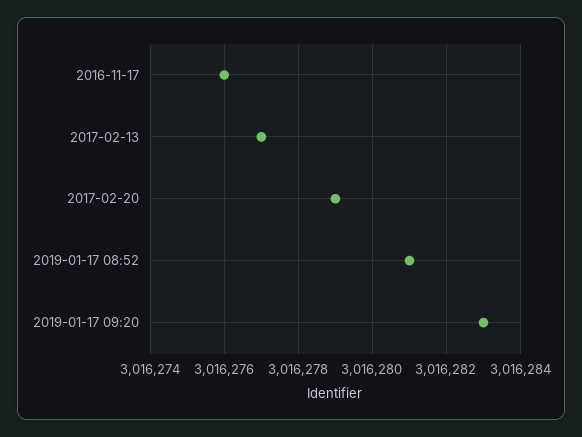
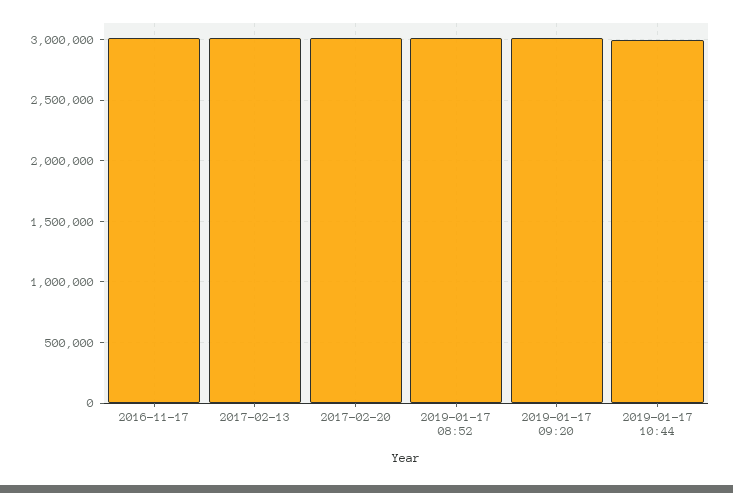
2019-01-17 10:44: none -> 3000000

